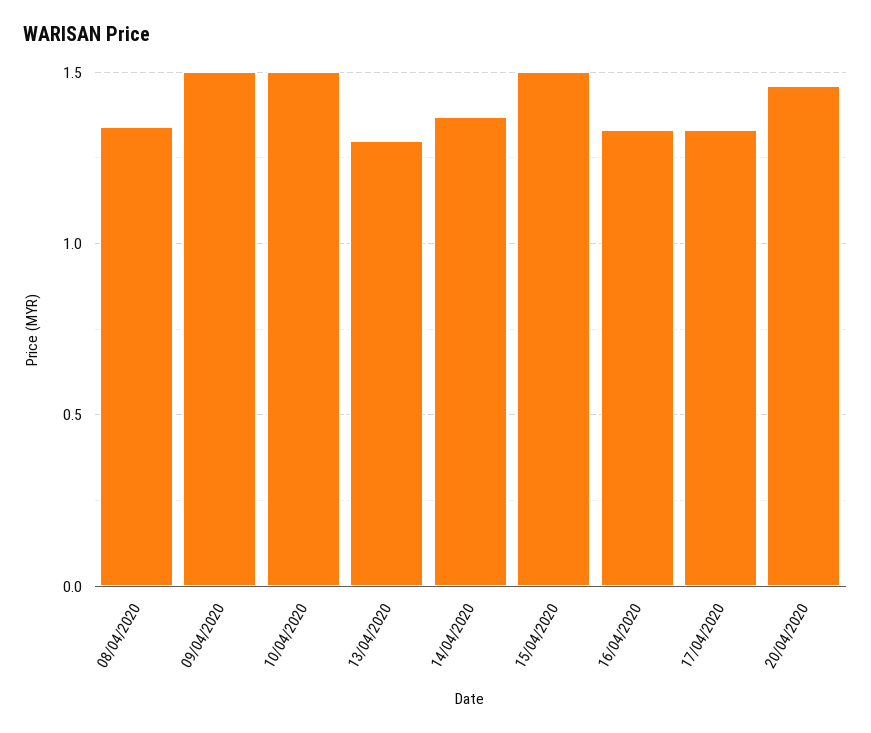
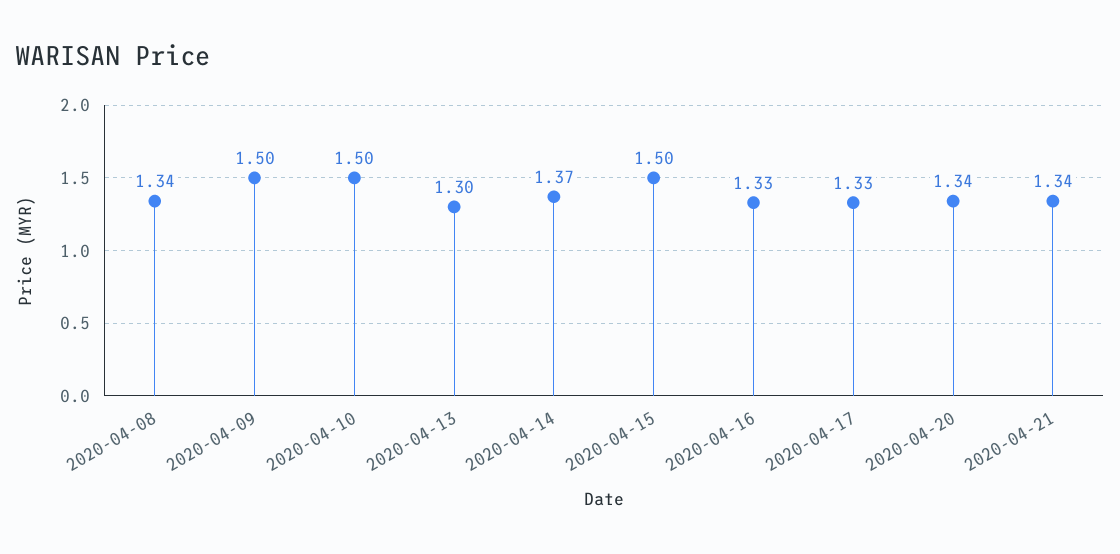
20/04/2020: 1.45 -> 1.34
2020-04-21: none -> 1.34

